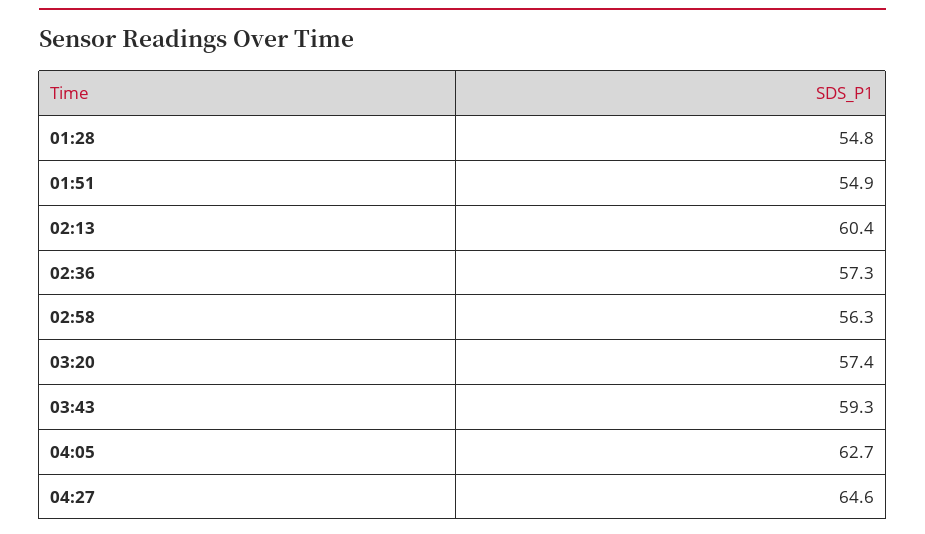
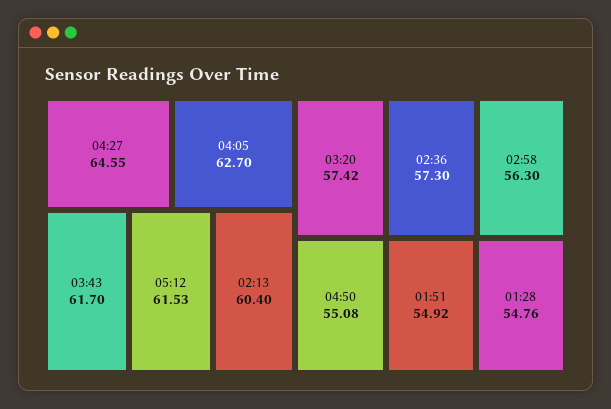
03:43: 59.3 -> 61.7
05:12: none -> 61.53
04:50: none -> 55.08

